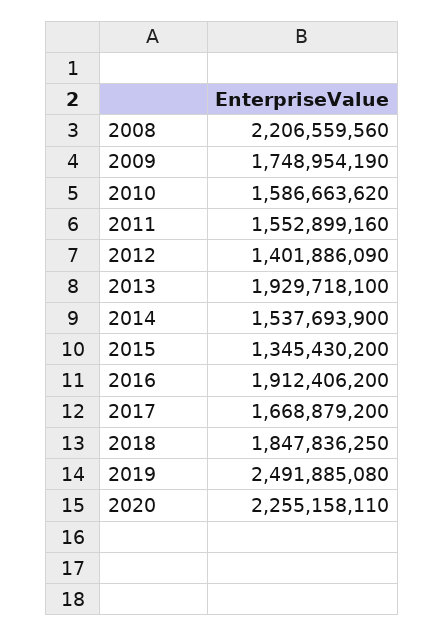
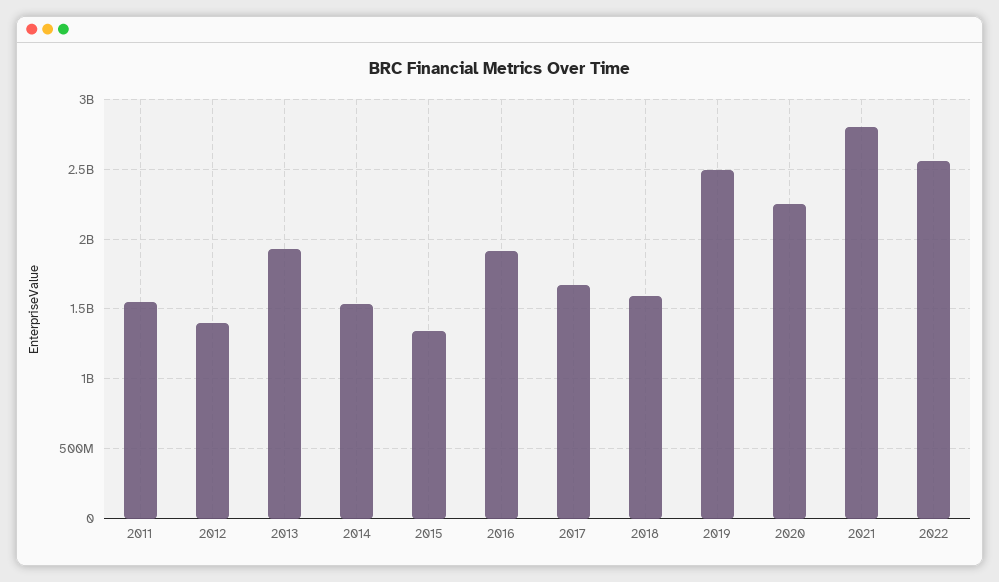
2008: 2206559560 -> none
2009: 1748954190 -> none
2010: 1586663620 -> none
2018: 1847836250 -> 1600000000
2021: none -> 2800000000
2022: none -> 2550000000

